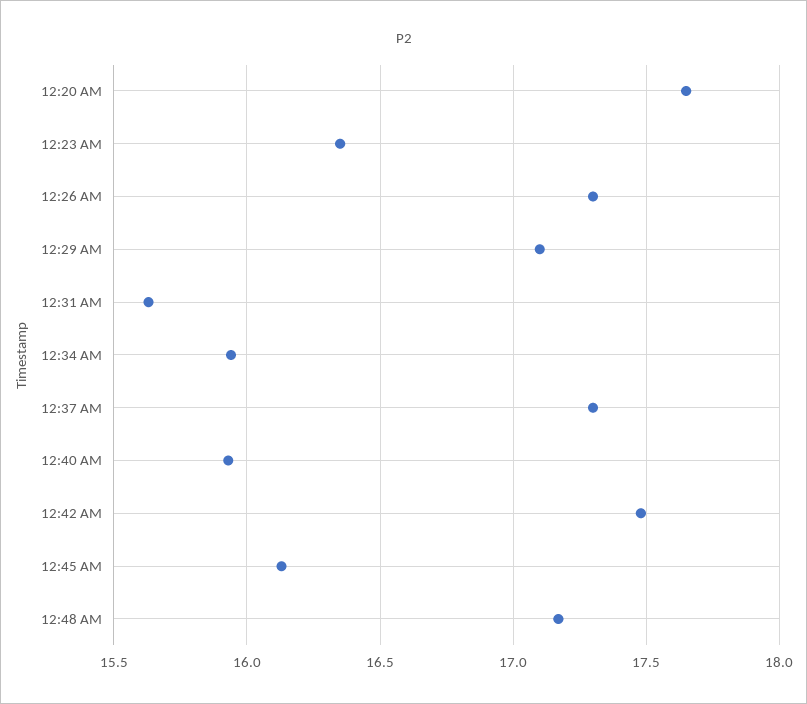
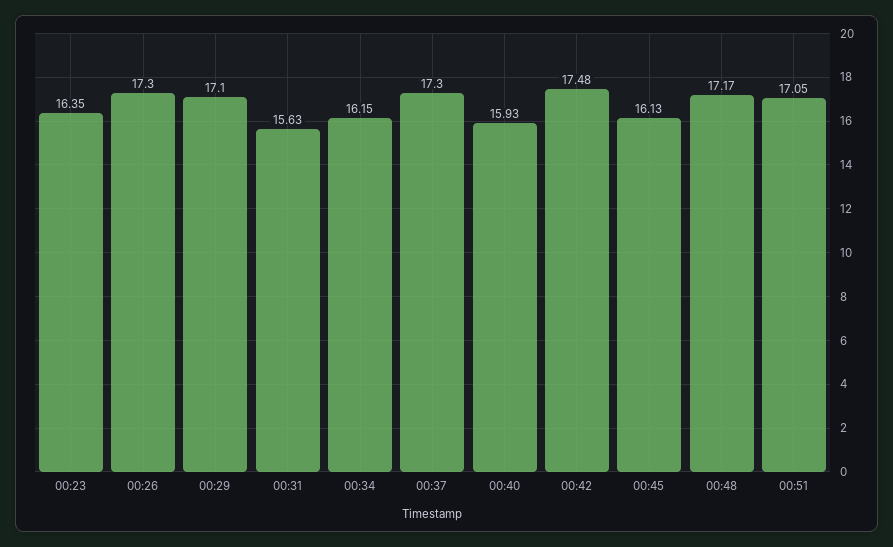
12:20 AM: 17.65 -> none
12:34 AM: 15.95 -> 16.15
00:51: none -> 17.05

